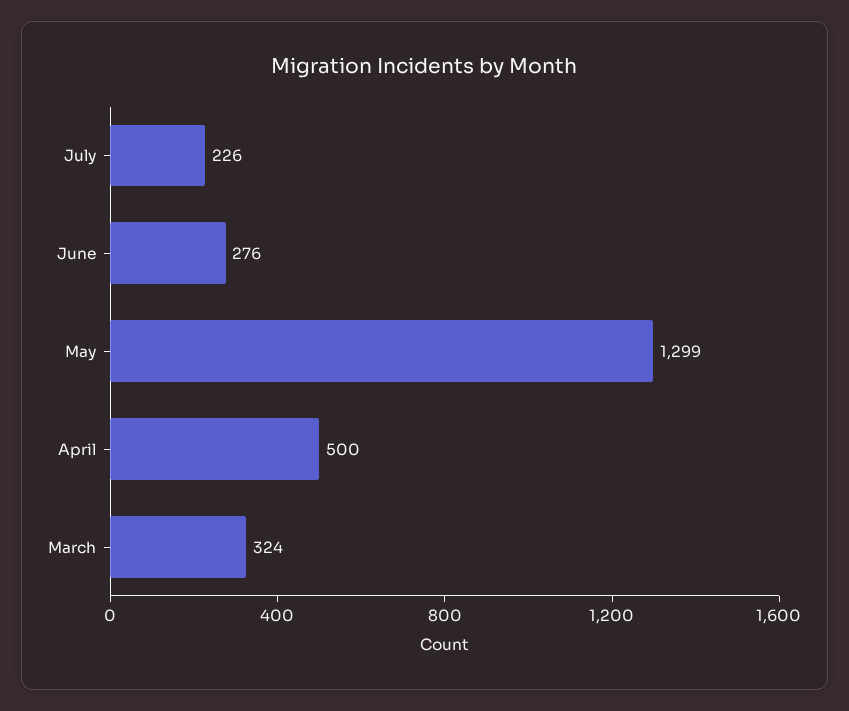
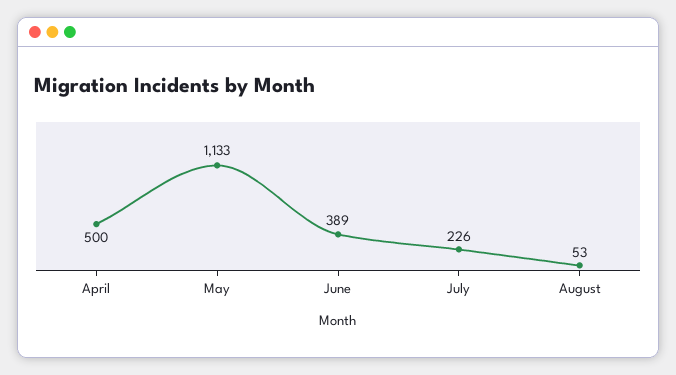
June: 276 -> 389
May: 1299 -> 1133
March: 324 -> none
August: none -> 53

